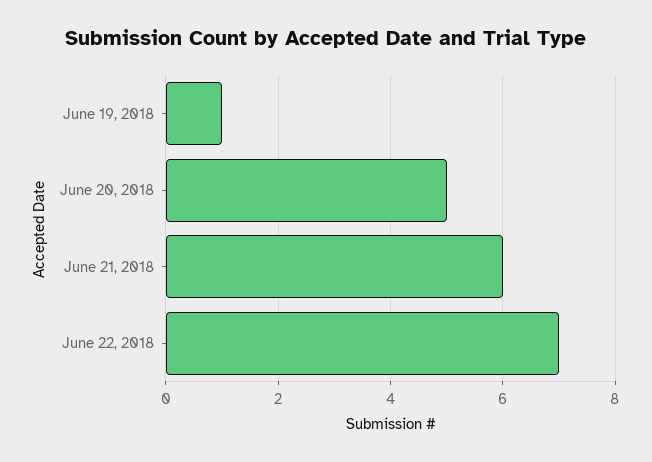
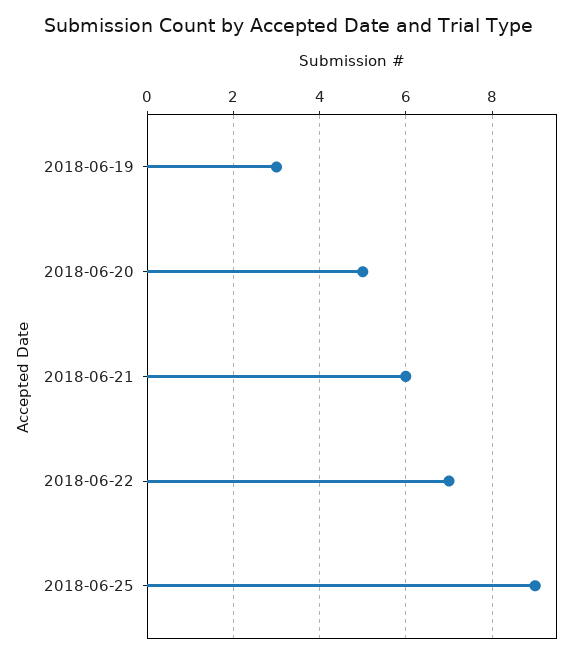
June 19, 2018: 1 -> 3
2018-06-25: none -> 9

